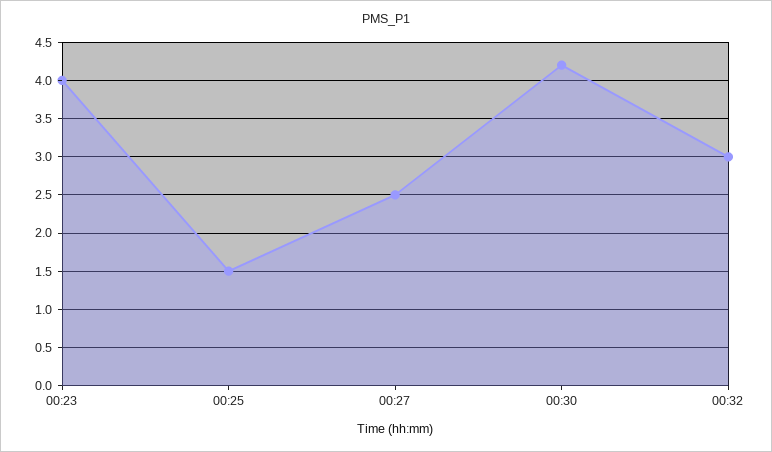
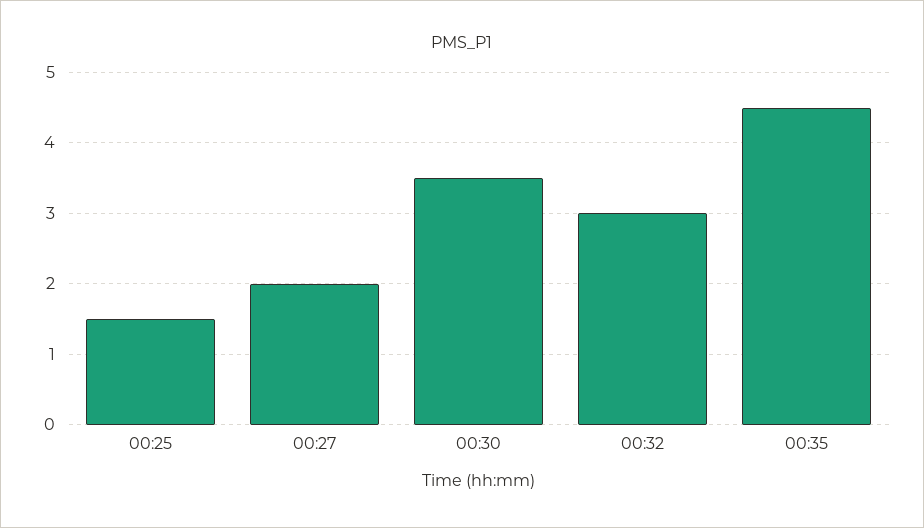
00:23: 4 -> none
00:27: 2.5 -> 2
00:30: 4.2 -> 3.5
00:35: none -> 4.5

